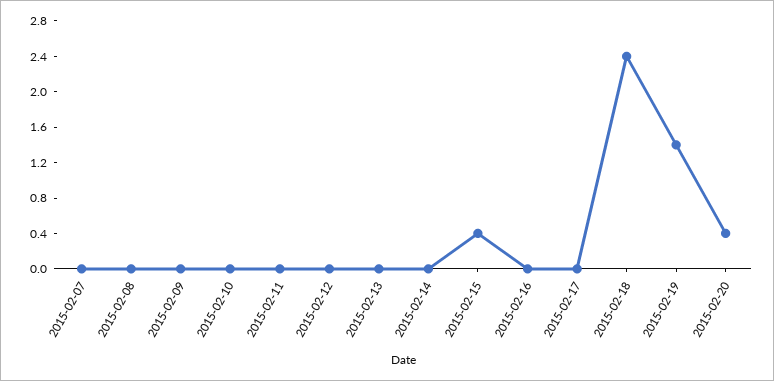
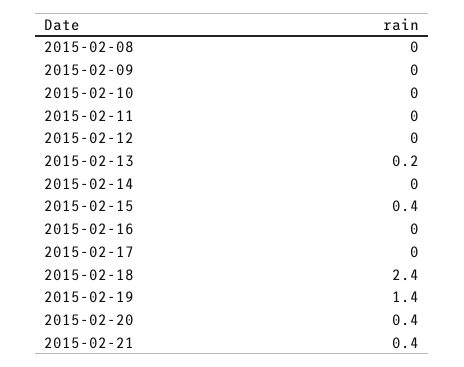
2015-02-07: 0 -> none
2015-02-13: 0 -> 0.2
2015-02-21: none -> 0.4

